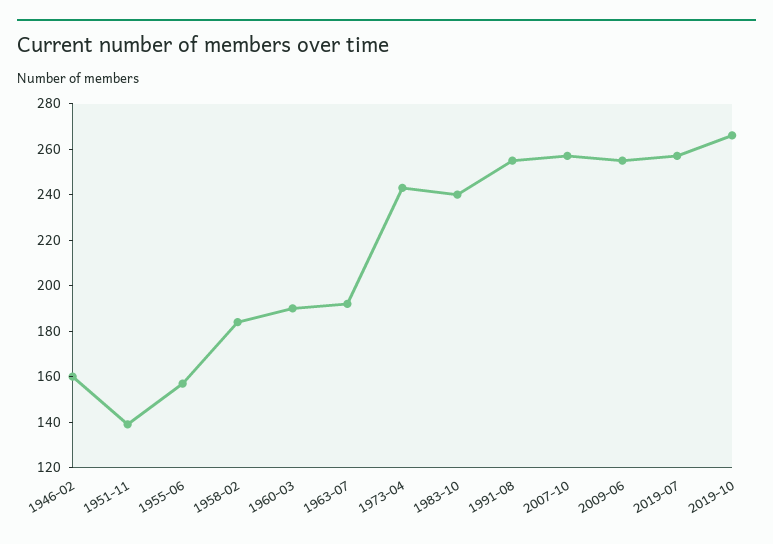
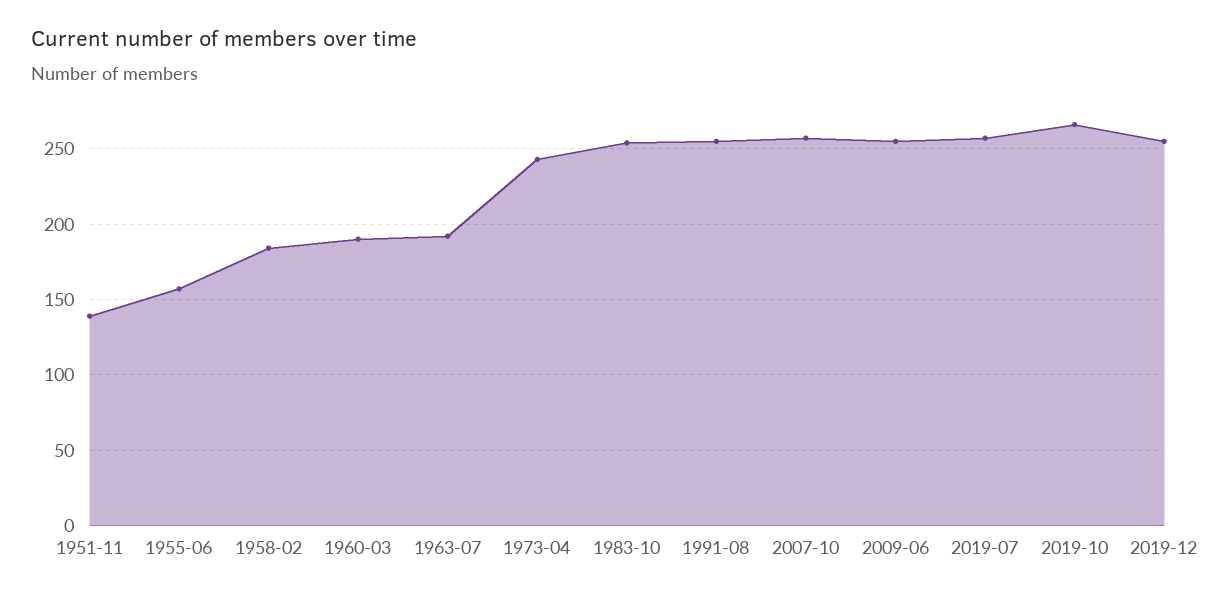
1946-02: 160 -> none
1983-10: 240 -> 255
2019-12: none -> 255

